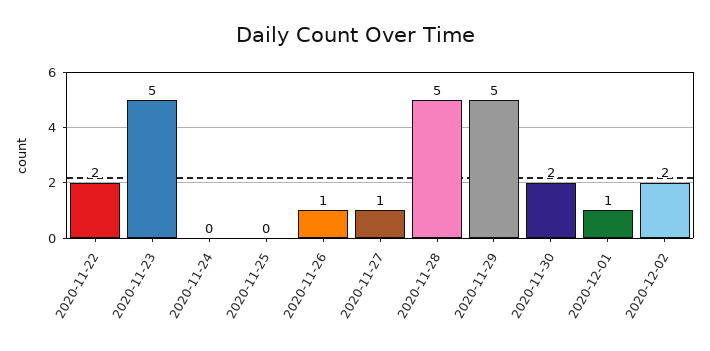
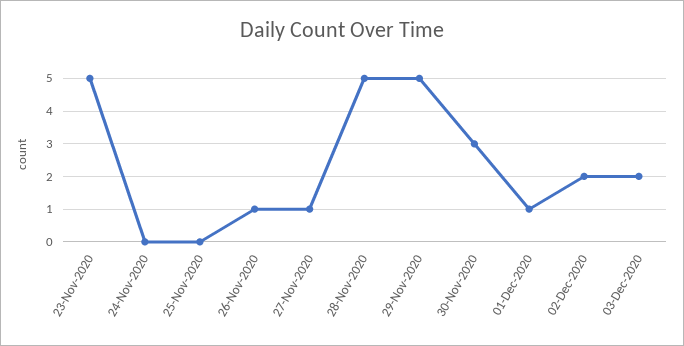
2020-11-22: 2 -> none
2020-11-30: 2 -> 3
03-Dec-2020: none -> 2

